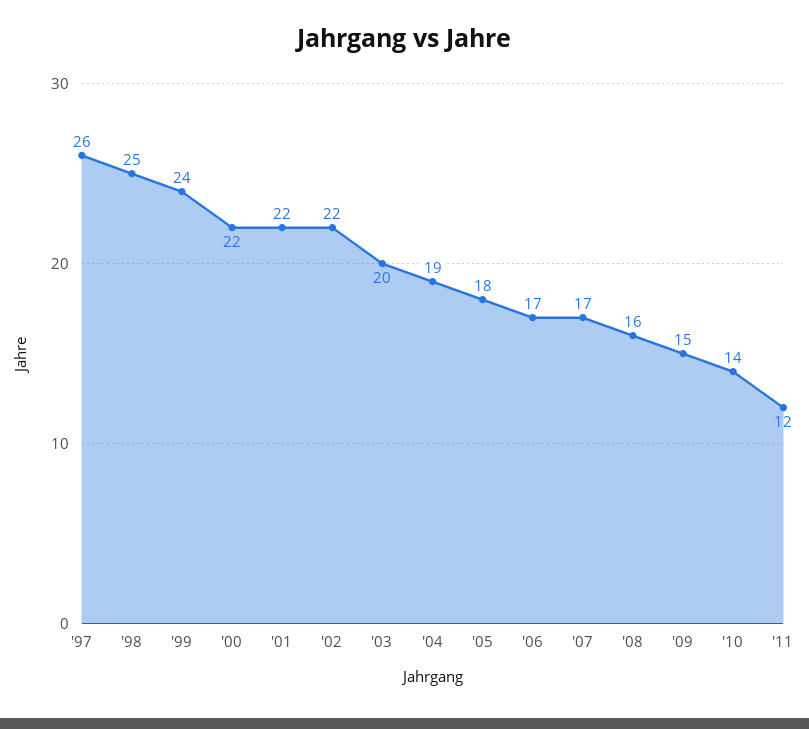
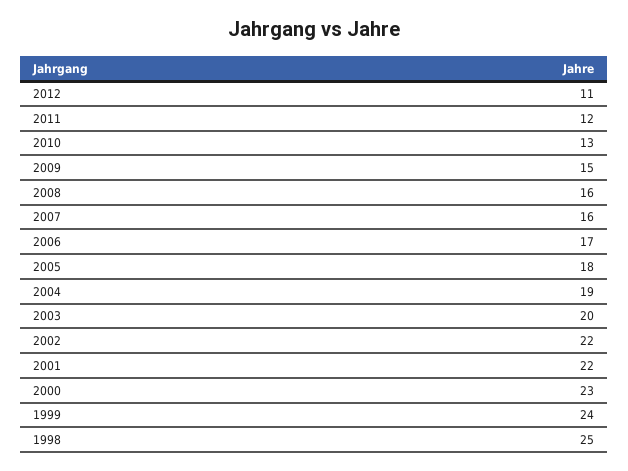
'97: 26 -> none
'00: 22 -> 23
'07: 17 -> 16
'10: 14 -> 13
2012: none -> 11

